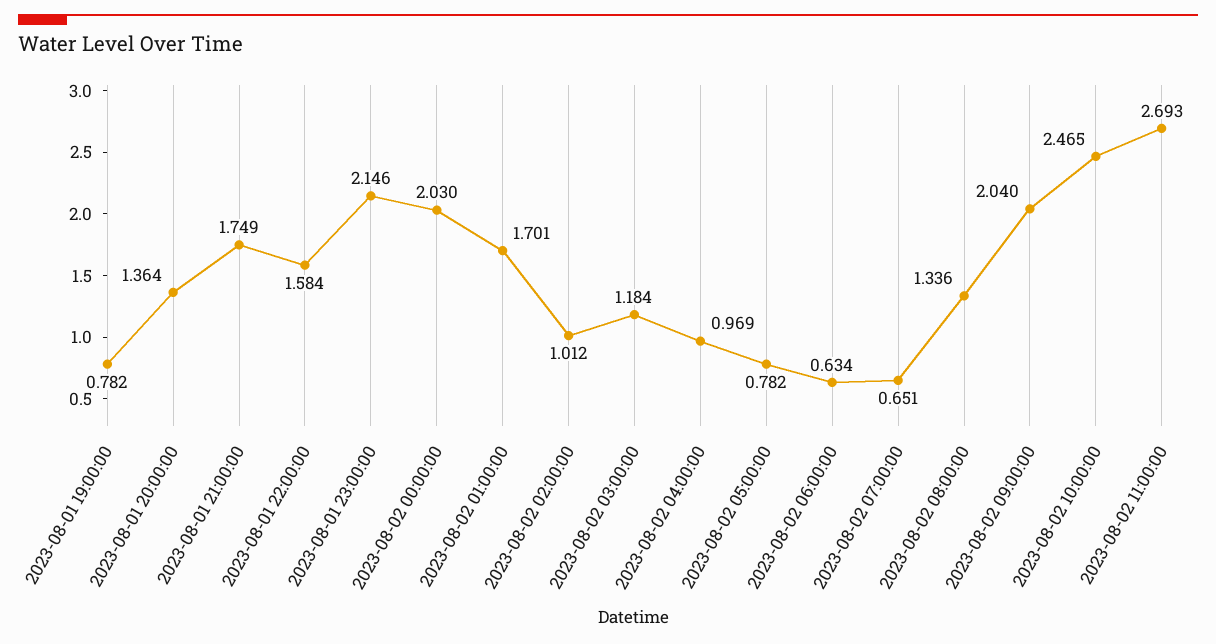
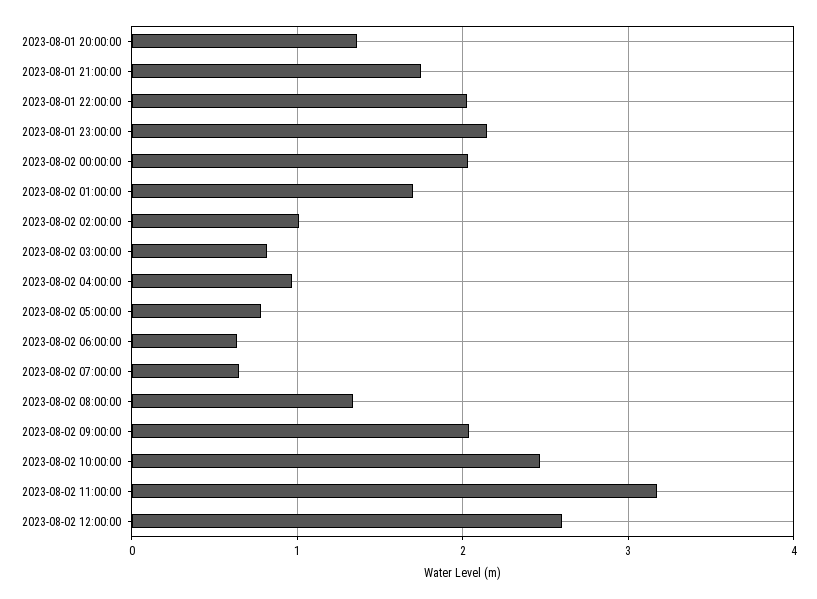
2023-08-01 19:00:00: 0.782 -> none
2023-08-01 22:00:00: 1.584 -> 2
2023-08-02 03:00:00: 1.184 -> 0.8
2023-08-02 11:00:00: 2.693 -> 3.2
2023-08-02 12:00:00: none -> 2.6

